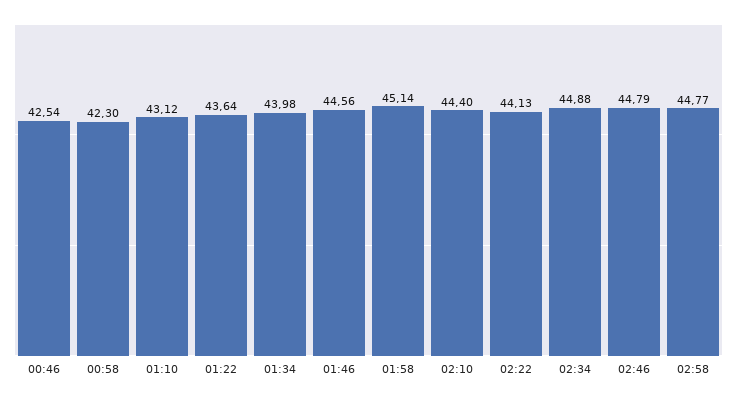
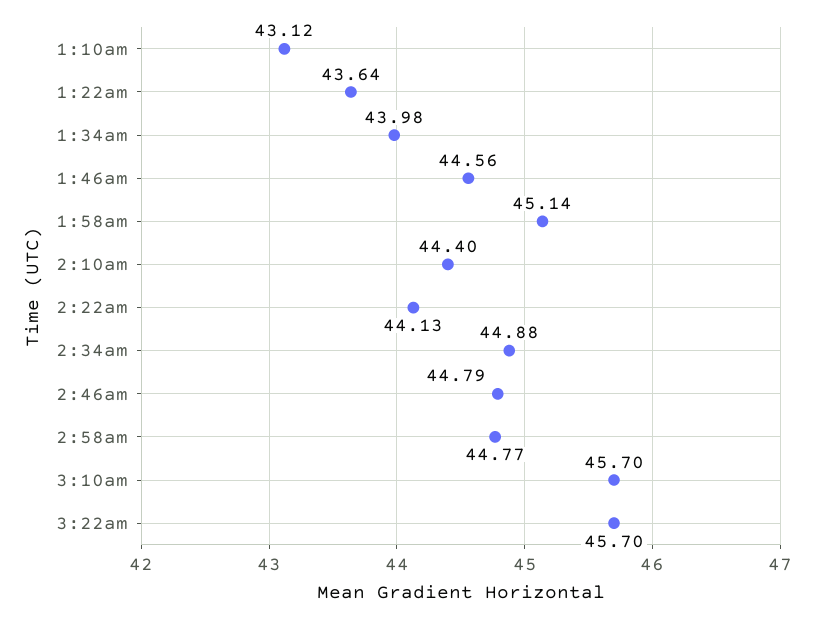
00:46: 42.54 -> none
00:58: 42.3 -> none
3:10am: none -> 45.7
3:22am: none -> 45.7

